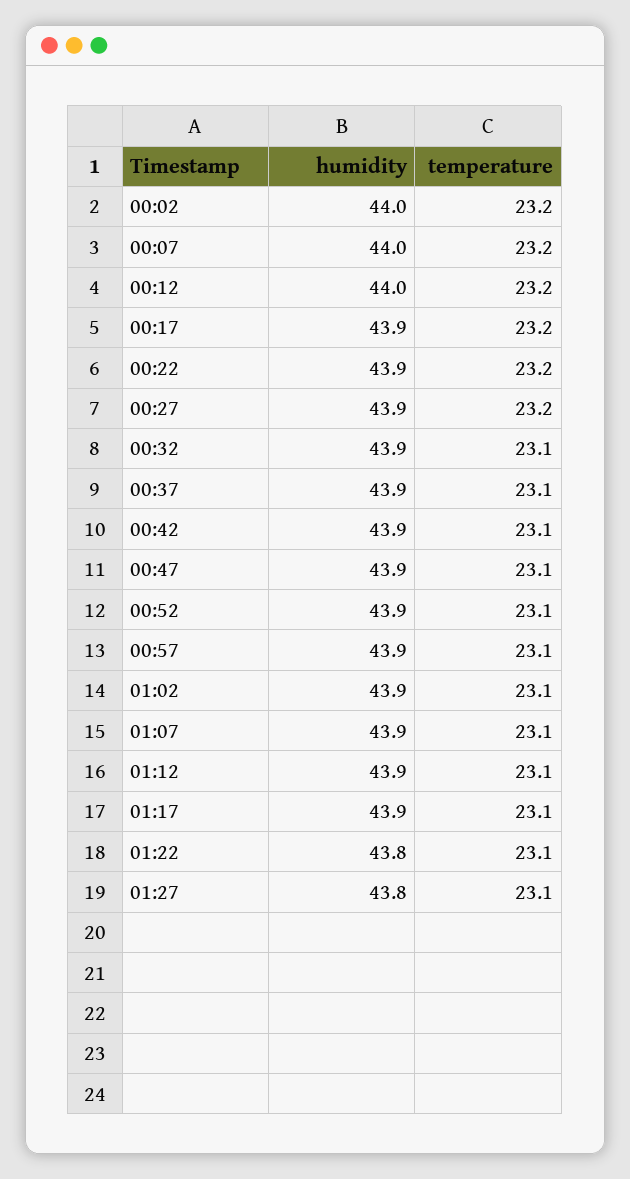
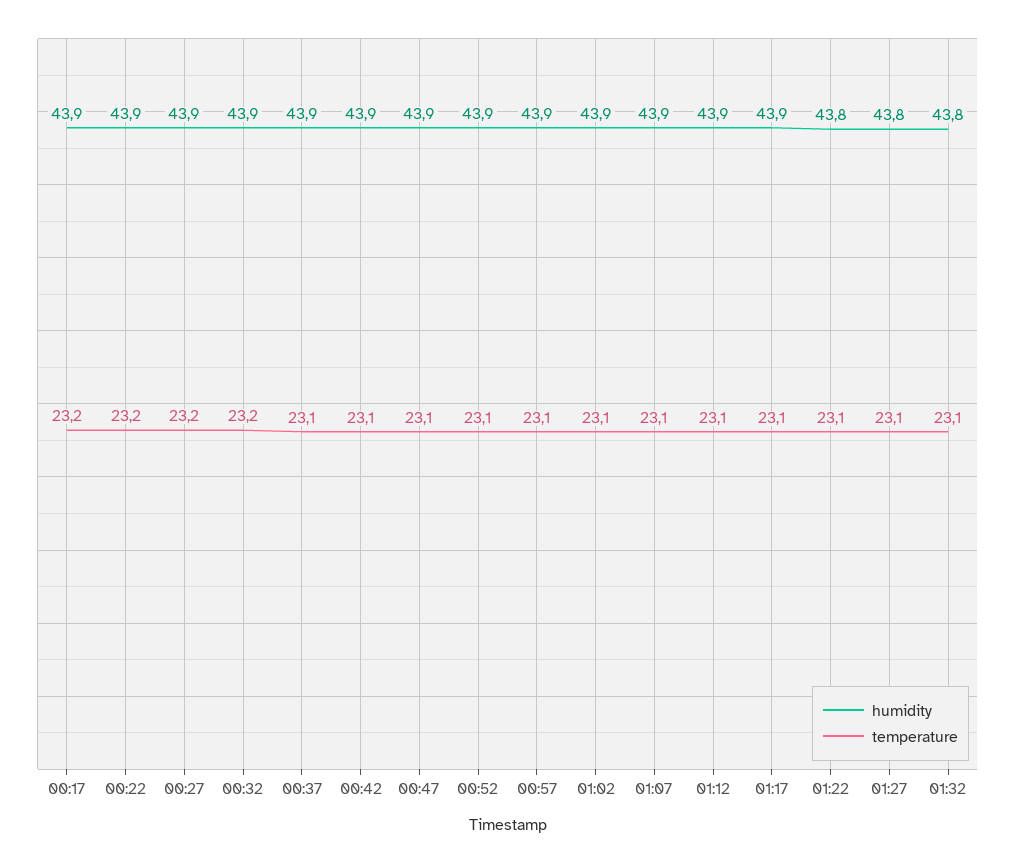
humidity, 00:02: 44 -> none
temperature, 00:02: 23.2 -> none
humidity, 00:07: 44 -> none
temperature, 00:07: 23.2 -> none
humidity, 00:12: 44 -> none
temperature, 00:12: 23.2 -> none
temperature, 00:32: 23.1 -> 23.2
humidity, 01:32: none -> 43.8
temperature, 01:32: none -> 23.1

